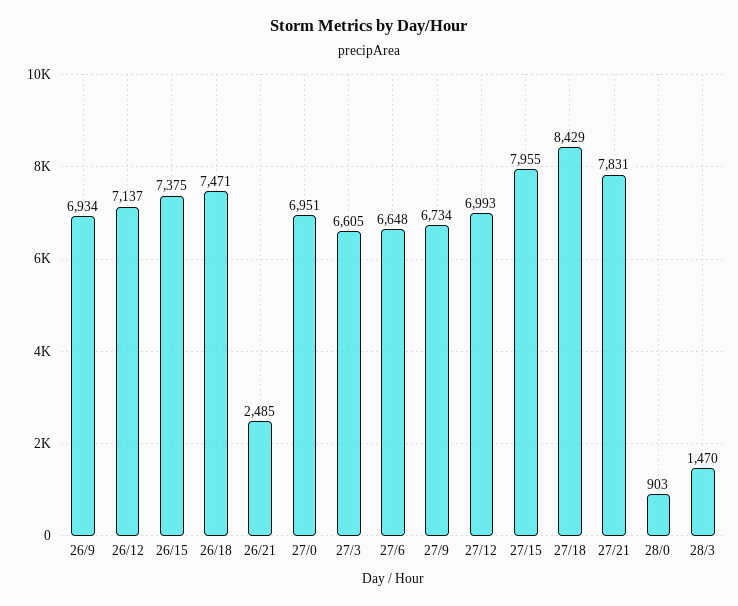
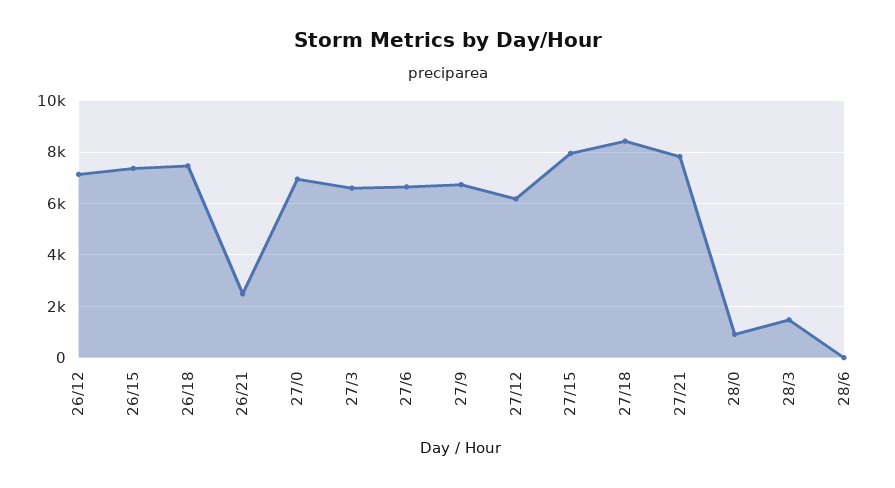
26/9: 6934 -> none
27/12: 6993 -> 6250
28/6: none -> 0

